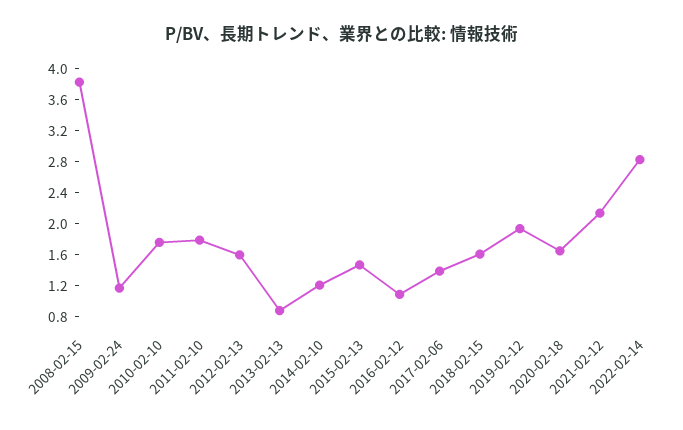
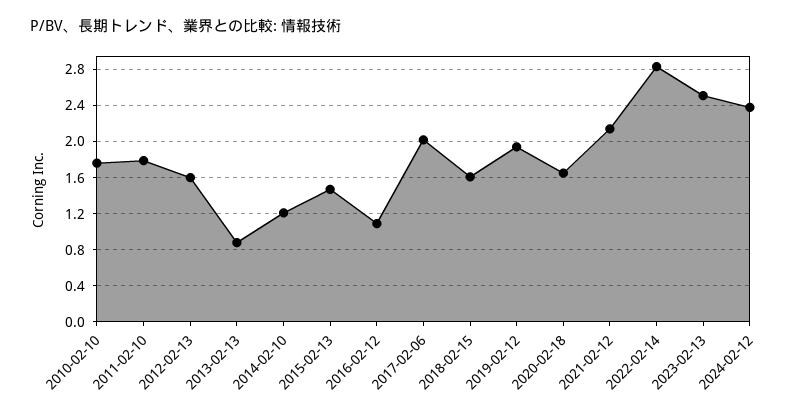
2008-02-15: 3.8 -> none
2009-02-24: 1.2 -> none
2017-02-06: 1.4 -> 2
2023-02-13: none -> 2.5
2024-02-12: none -> 2.4

